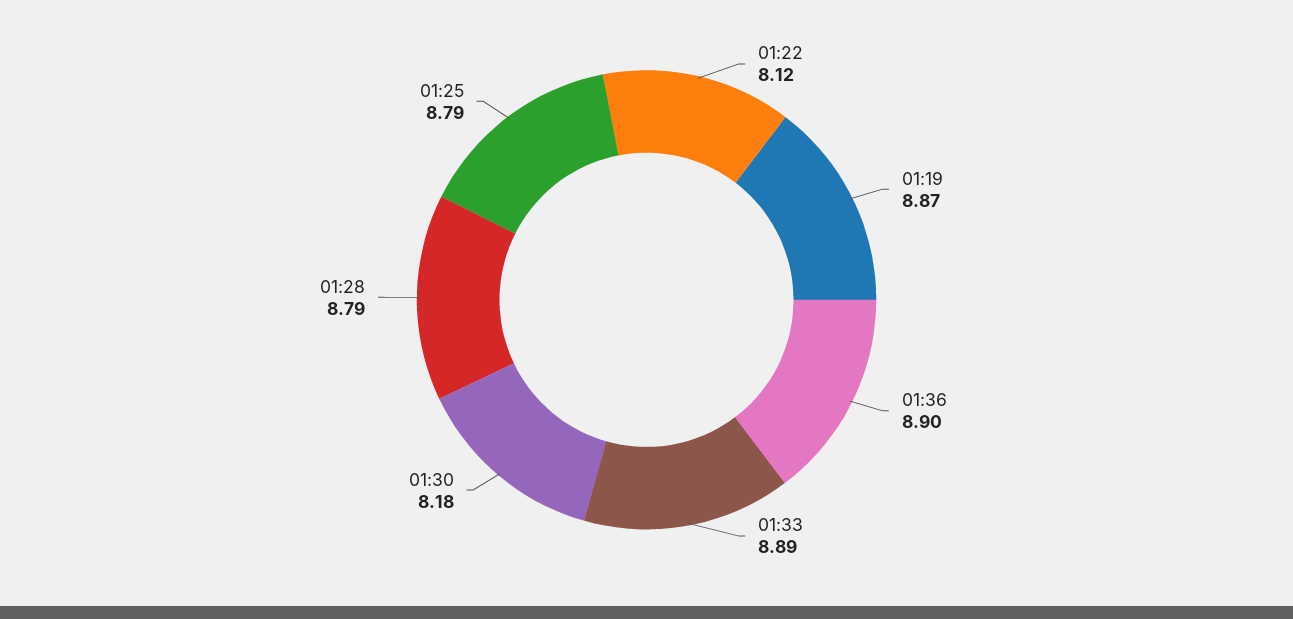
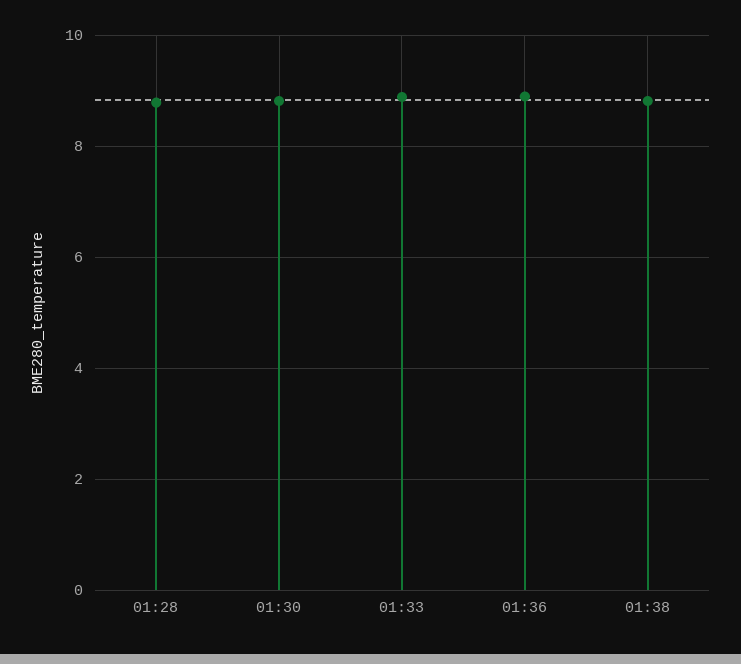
01:22: 8.12 -> none
01:19: 8.87 -> none
01:30: 8.18 -> 8.8
01:25: 8.79 -> none
01:38: none -> 8.8

